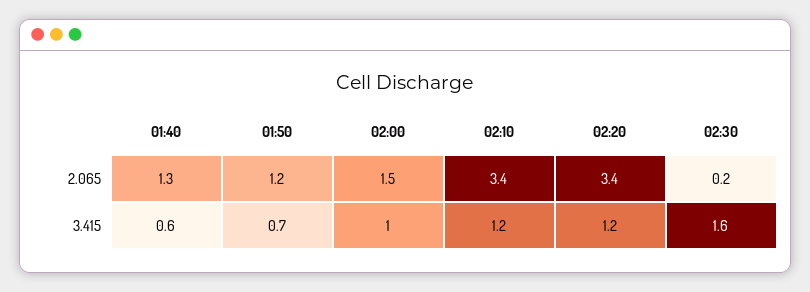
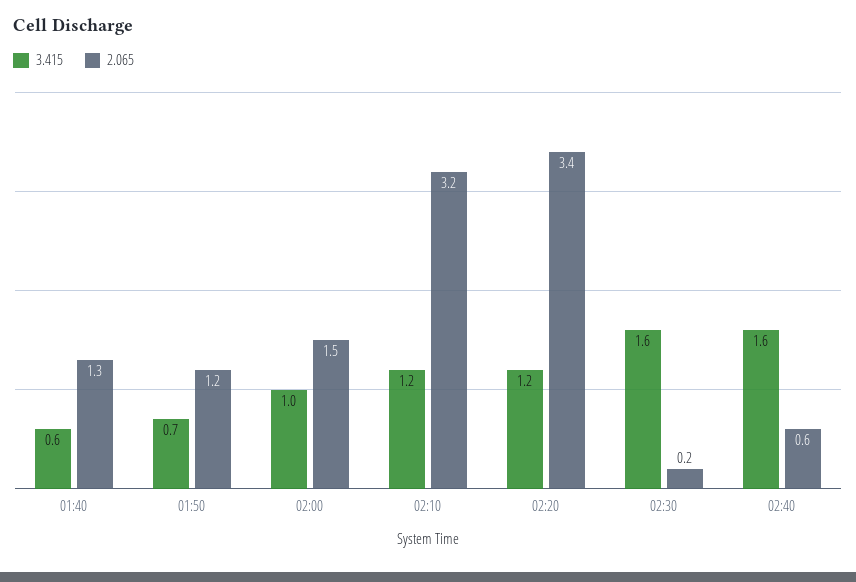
2.065, 02:10: 3.4 -> 3.2
3.415, 02:40: none -> 1.6
2.065, 02:40: none -> 0.6

